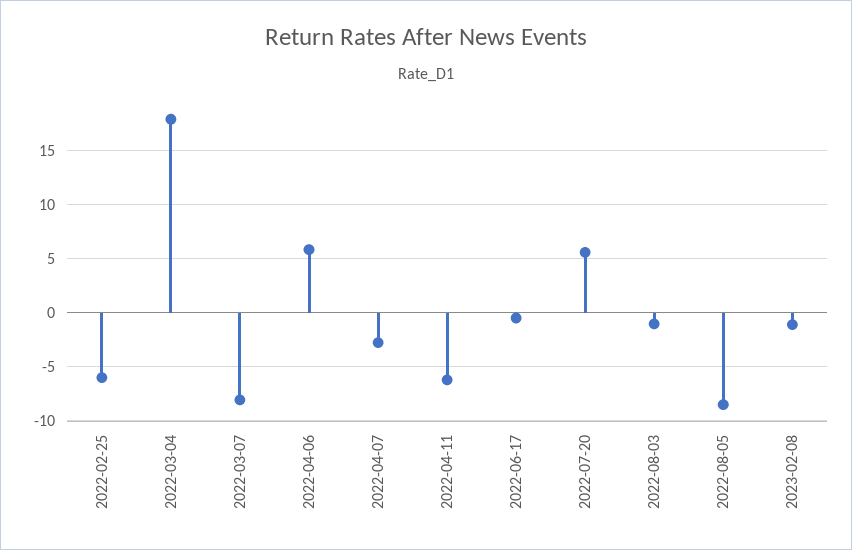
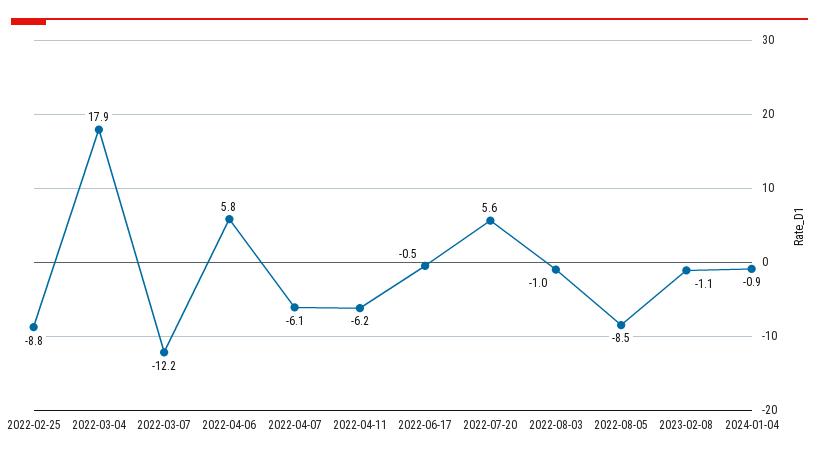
2022-02-25: -6 -> -8.8
2022-03-07: -8 -> -12.2
2022-04-07: -3 -> -6.1
2024-01-04: none -> -0.9

